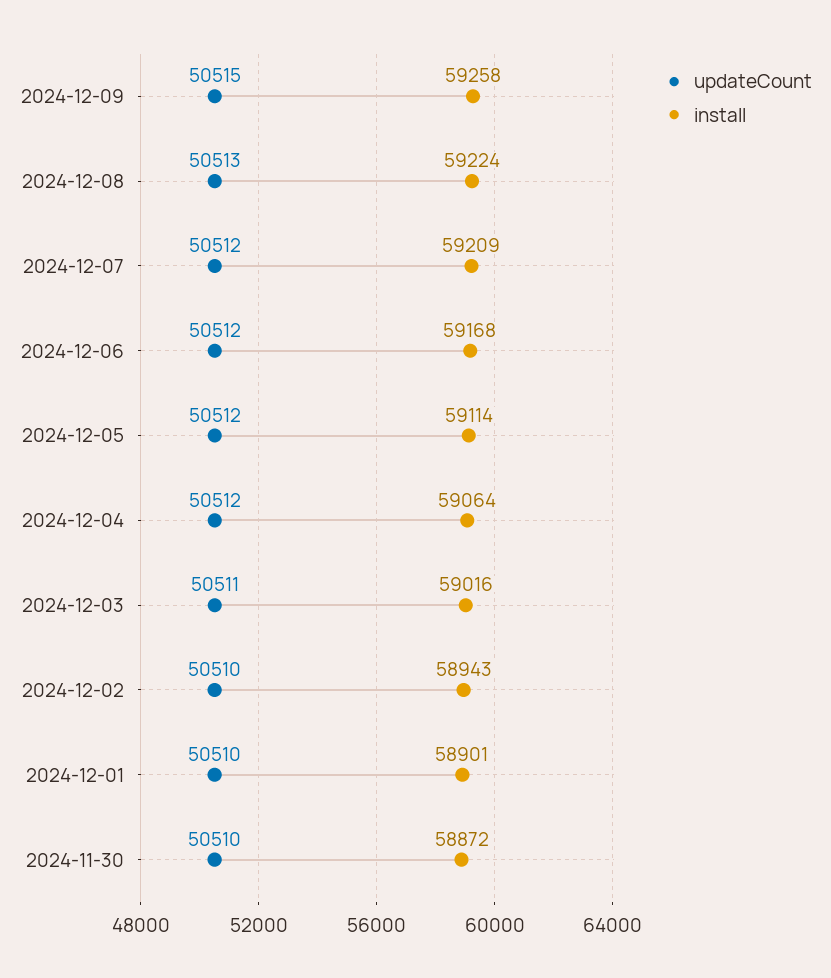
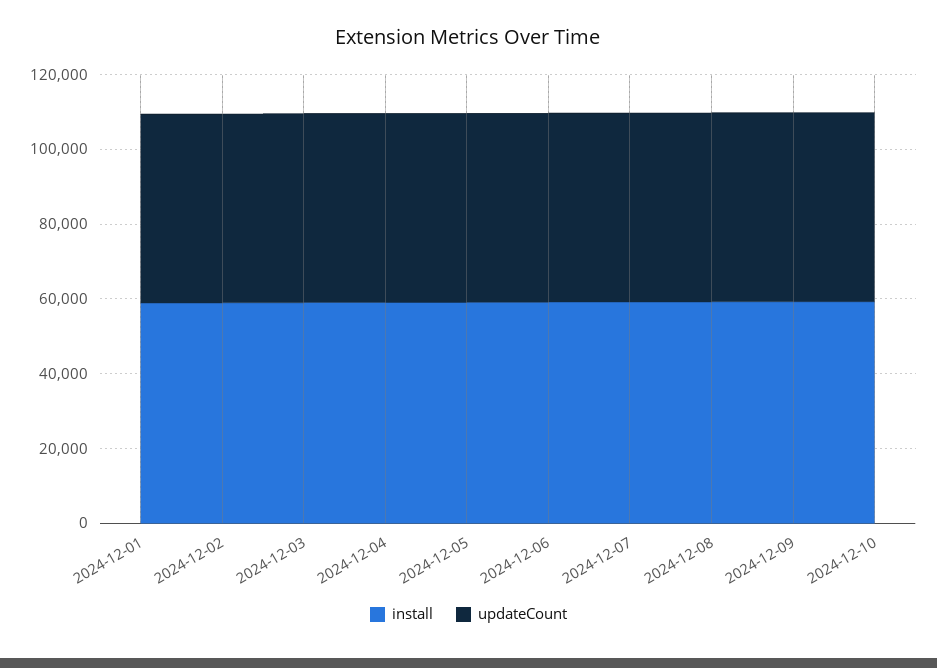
updateCount, 2024-11-30: 50510 -> none
install, 2024-11-30: 58872 -> none
install, 2024-12-10: none -> 60000
updateCount, 2024-12-10: none -> 50000

